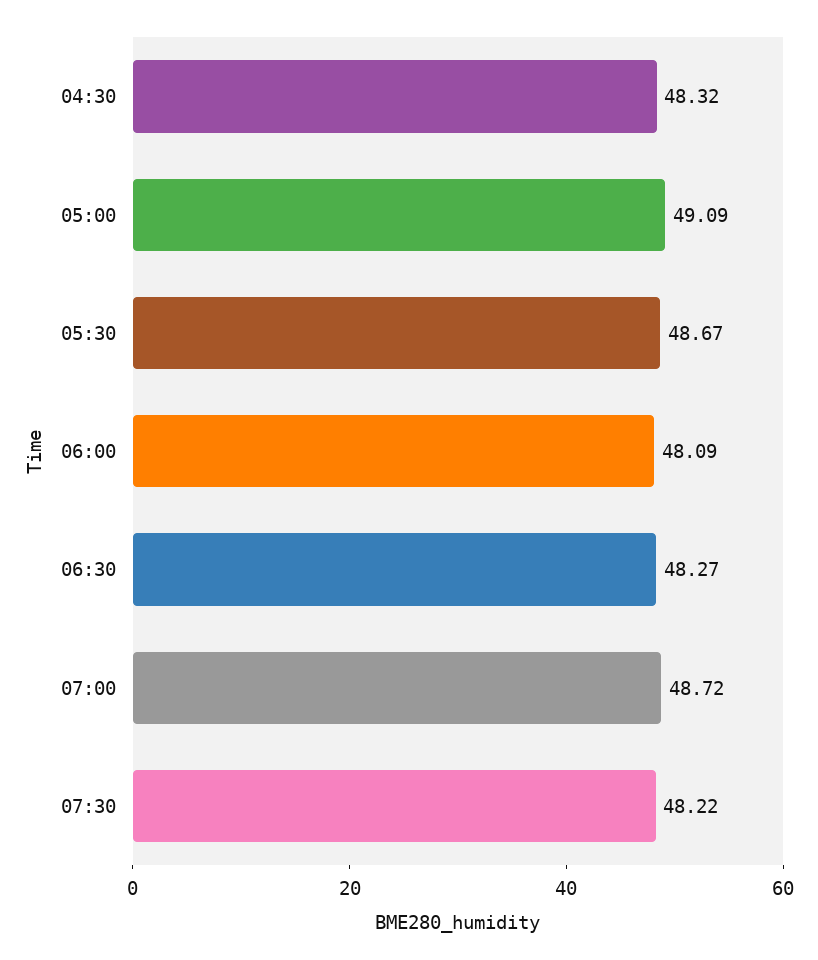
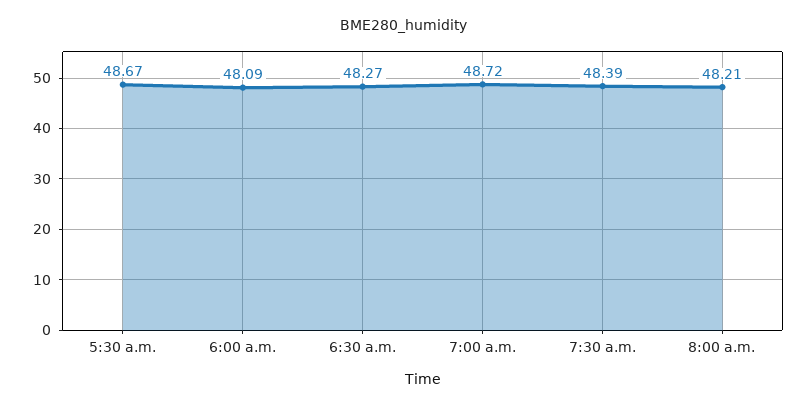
04:30: 48.32 -> none
05:00: 49.09 -> none
07:30: 48.22 -> 48.39
8:00 a.m.: none -> 48.21

